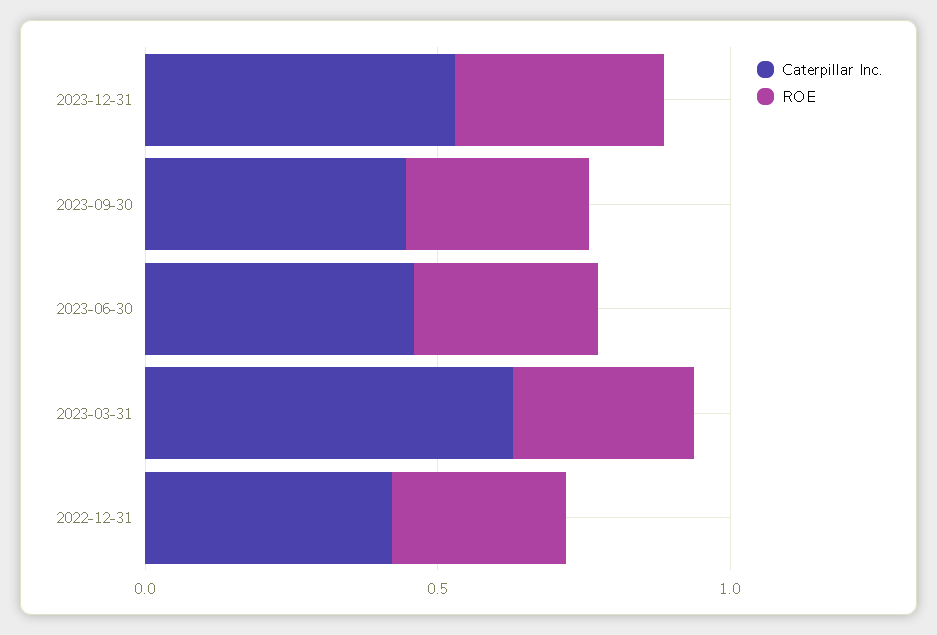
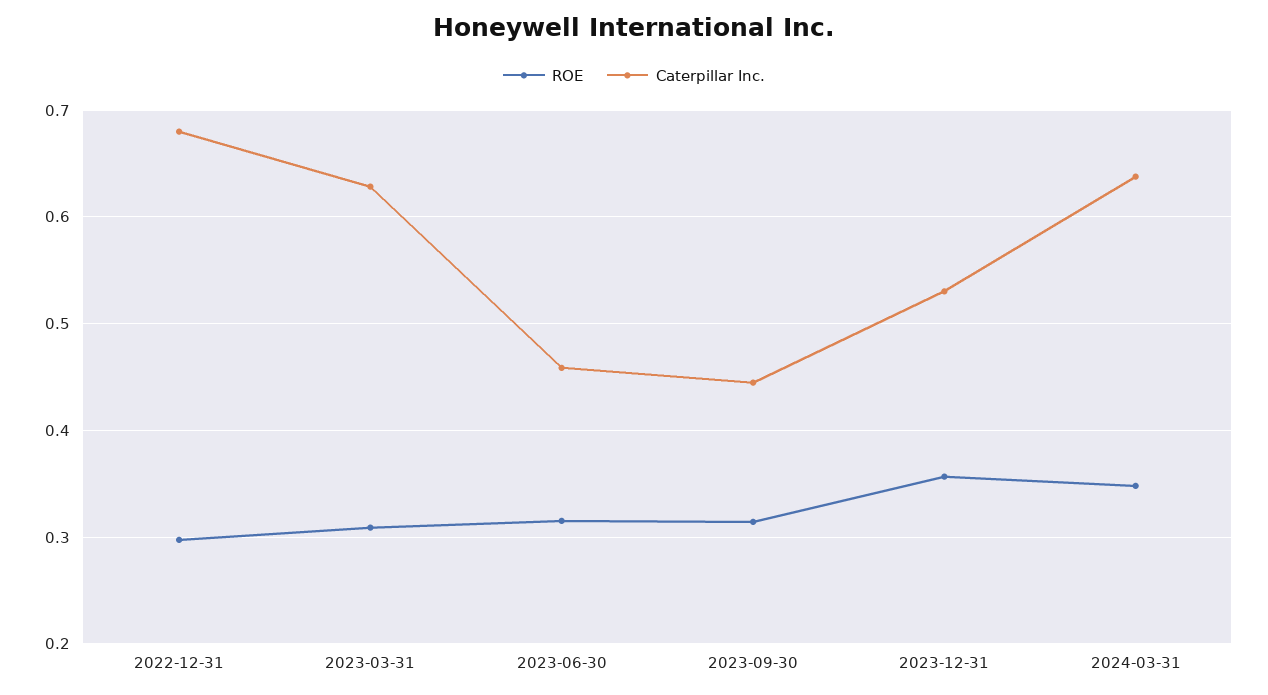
Caterpillar Inc., 2022-12-31: 0.4 -> 0.68
ROE, 2024-03-31: none -> 0.35
Caterpillar Inc., 2024-03-31: none -> 0.64

